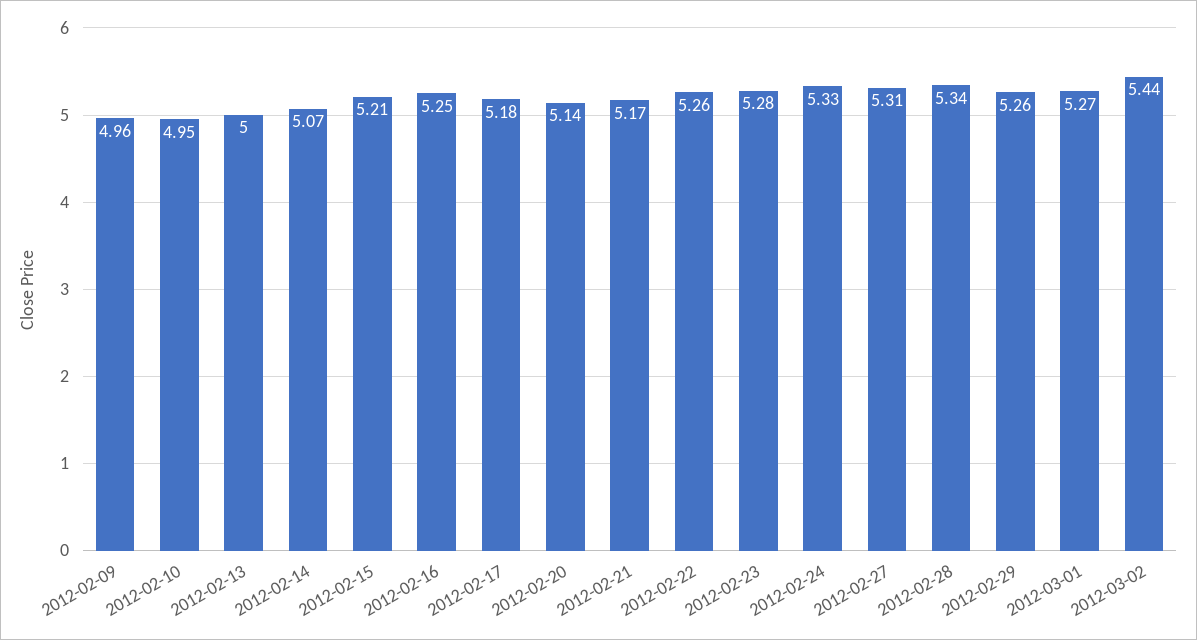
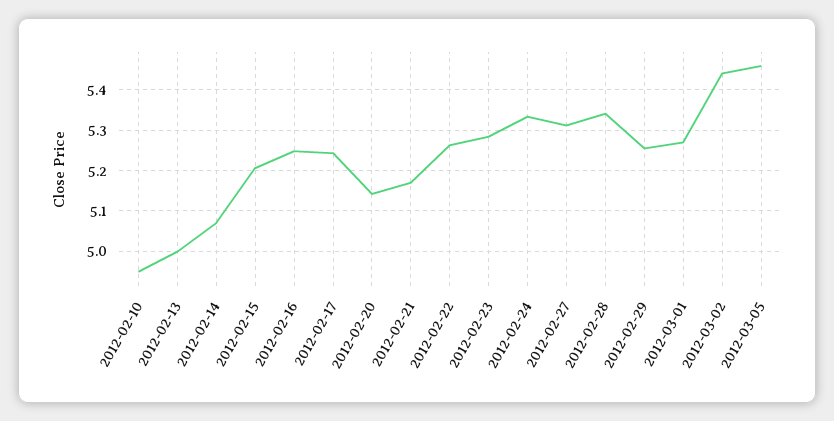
2012-02-09: 4.96 -> none
2012-02-17: 5.18 -> 5.24
2012-03-05: none -> 5.46

